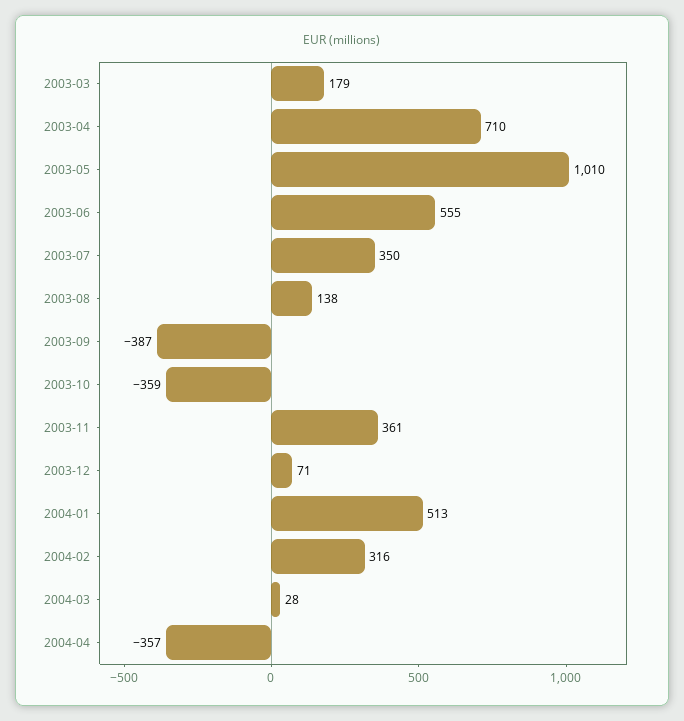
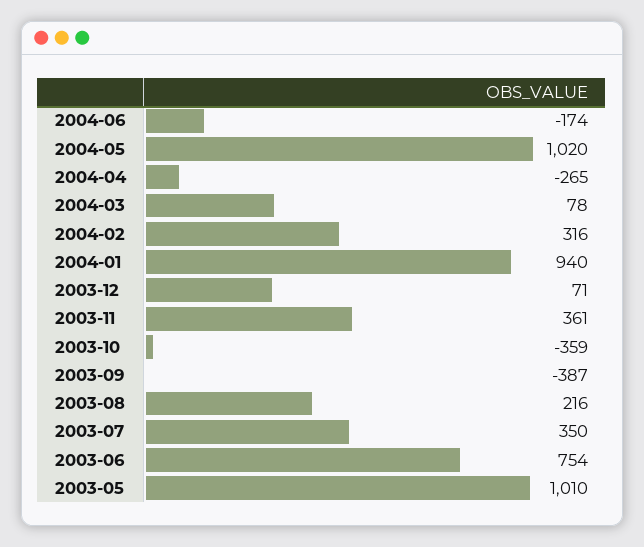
2003-03: 179 -> none
2003-04: 710 -> none
2003-06: 555 -> 754
2003-08: 138 -> 216
2004-01: 513 -> 940
2004-03: 28 -> 78
2004-04: -357 -> -265
2004-06: none -> -174
2004-05: none -> 1020

